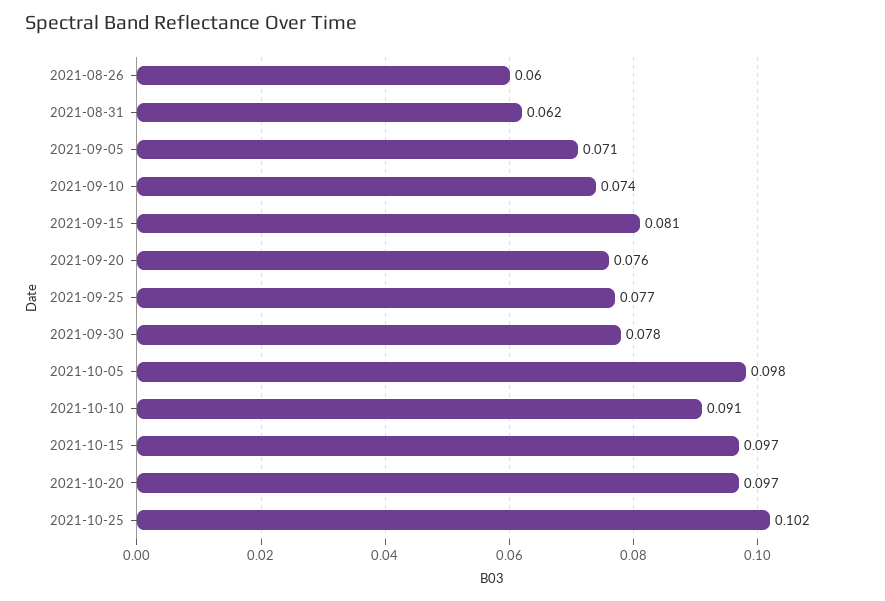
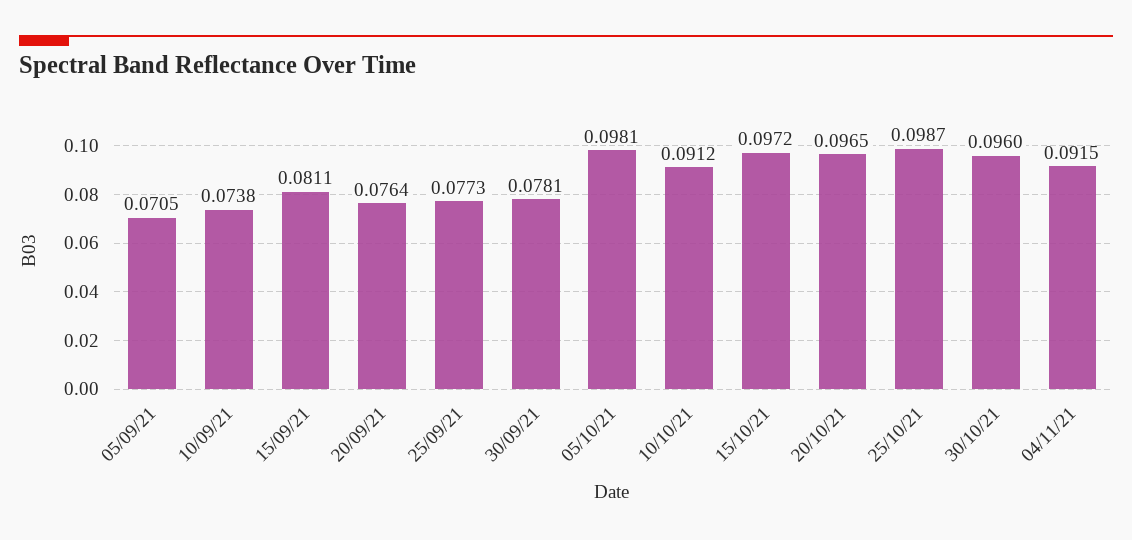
2021-08-26: 0.06 -> none
2021-08-31: 0.062 -> none
2021-10-25: 0.102 -> 0.0987
30/10/21: none -> 0.096
04/11/21: none -> 0.0915

